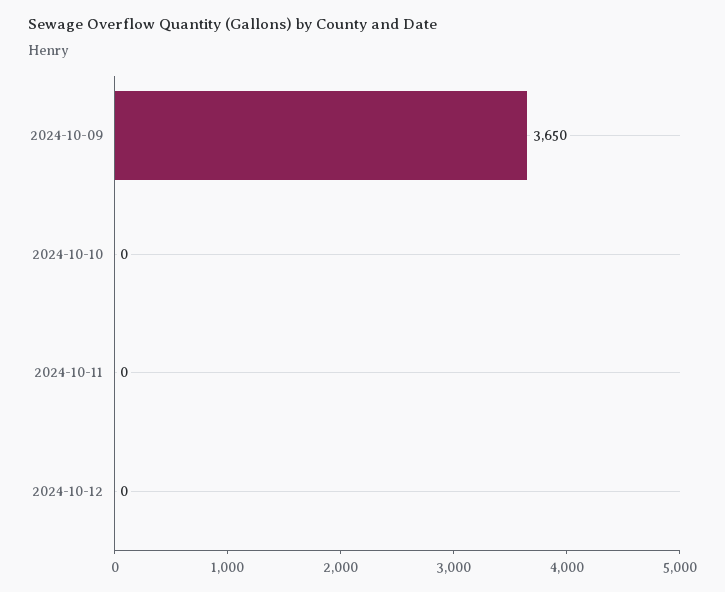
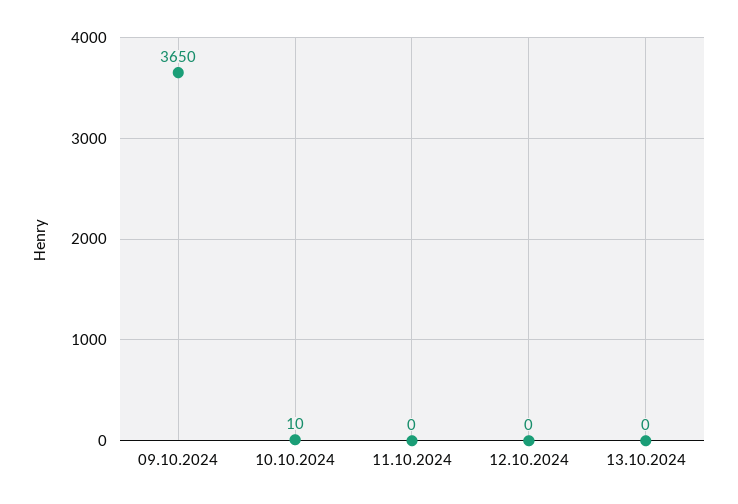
2024-10-10: 0 -> 10
13.10.2024: none -> 0

